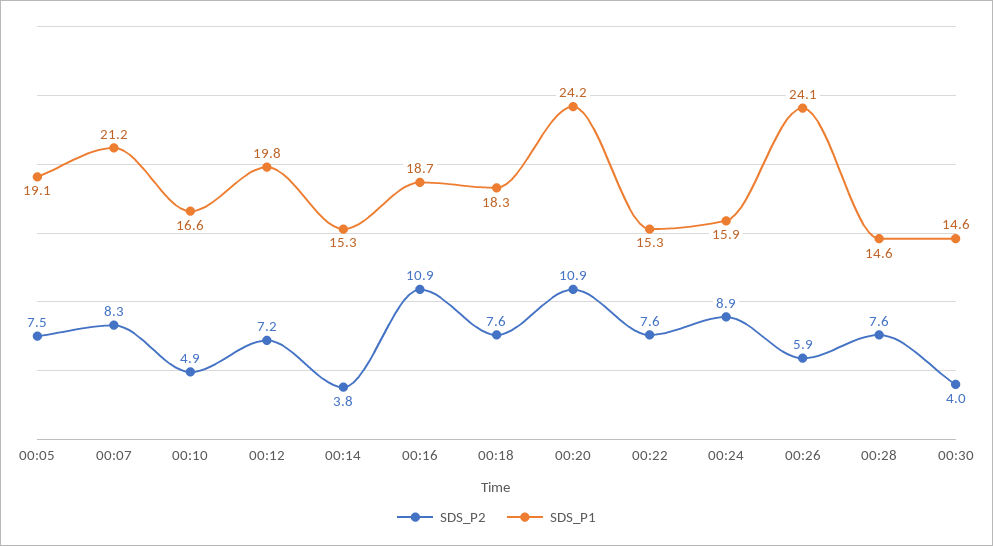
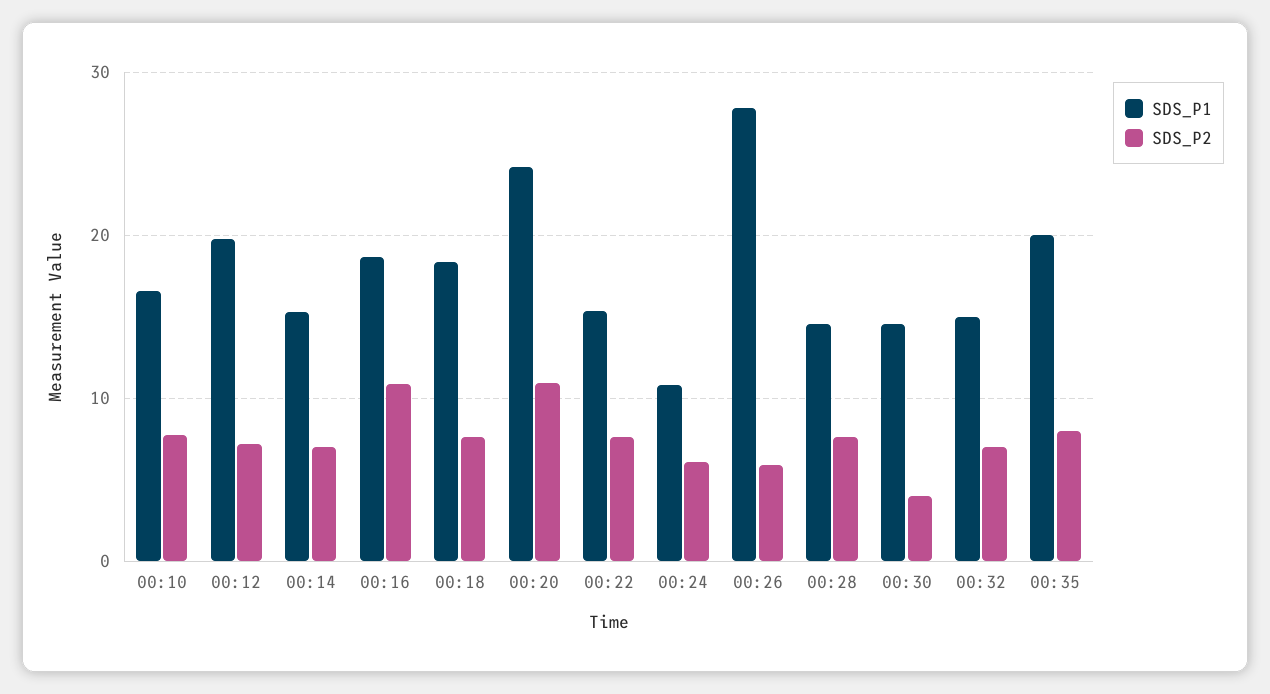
SDS_P2, 00:05: 7.5 -> none
SDS_P1, 00:05: 19.1 -> none
SDS_P2, 00:07: 8.3 -> none
SDS_P1, 00:07: 21.2 -> none
SDS_P2, 00:10: 4.9 -> 8
SDS_P2, 00:14: 3.8 -> 7
SDS_P2, 00:24: 8.9 -> 6
SDS_P1, 00:24: 15.9 -> 11
SDS_P1, 00:26: 24.1 -> 28
SDS_P1, 00:32: none -> 15
SDS_P2, 00:32: none -> 7
SDS_P1, 00:35: none -> 20
SDS_P2, 00:35: none -> 8

